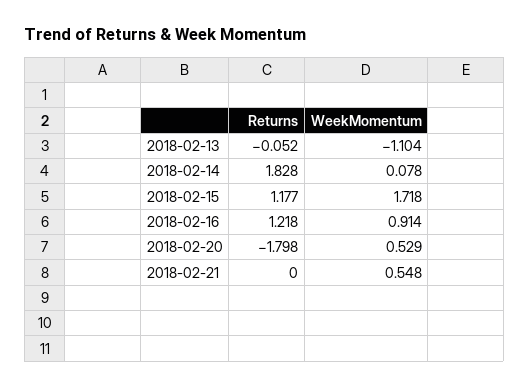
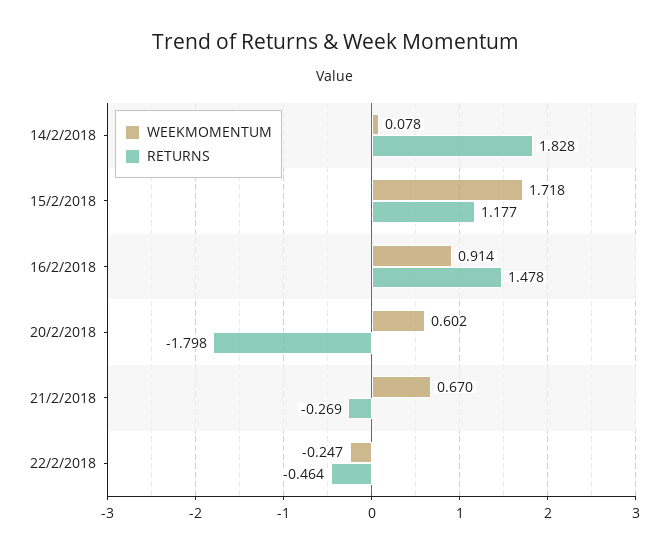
Returns, 2018-02-13: -0.052 -> none
WeekMomentum, 2018-02-13: -1.104 -> none
Returns, 2018-02-16: 1.218 -> 1.478
WeekMomentum, 2018-02-20: 0.529 -> 0.602
Returns, 2018-02-21: 0 -> -0.269
WeekMomentum, 2018-02-21: 0.548 -> 0.67
WeekMomentum, 22/2/2018: none -> -0.247
Returns, 22/2/2018: none -> -0.464

